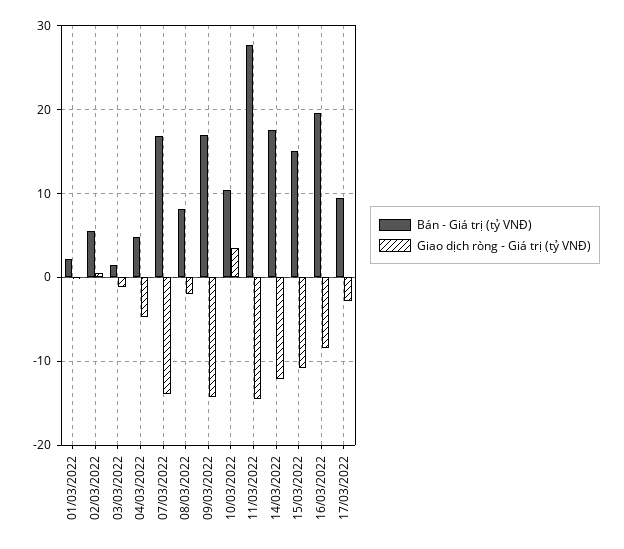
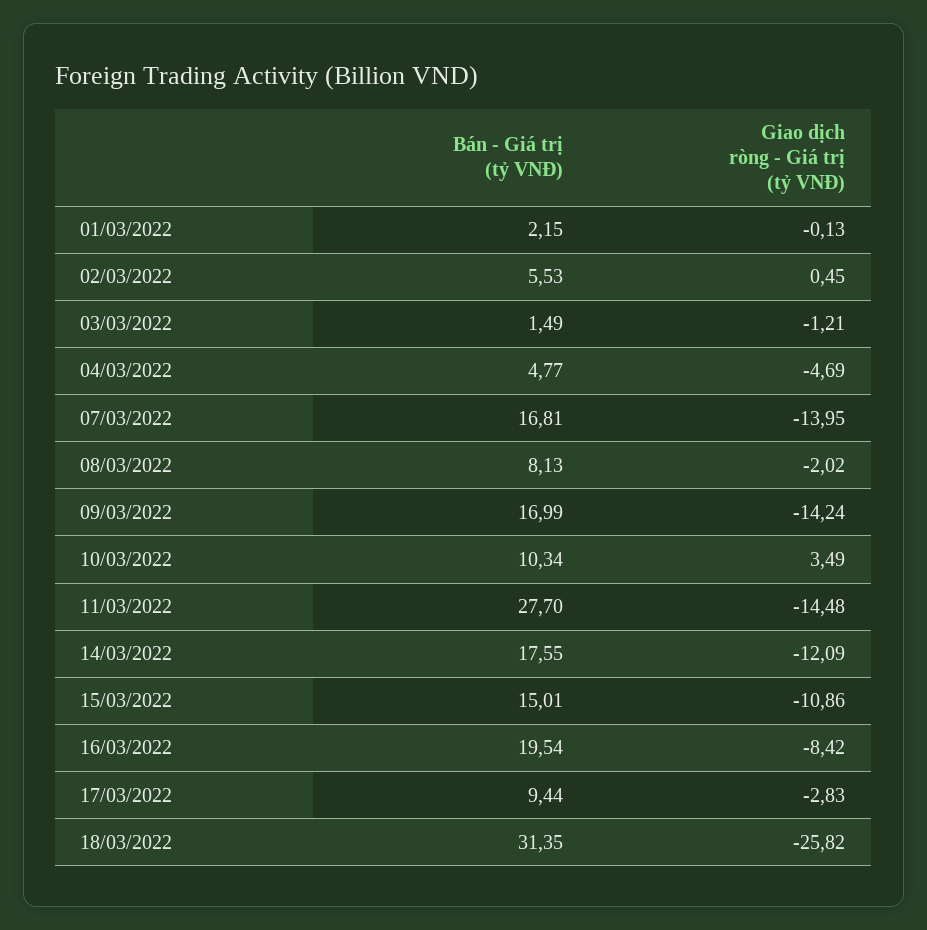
Bán - Giá trị (tỷ VNĐ), 18/03/2022: none -> 31.35
Giao dịch ròng - Giá trị (tỷ VNĐ), 18/03/2022: none -> -25.82

